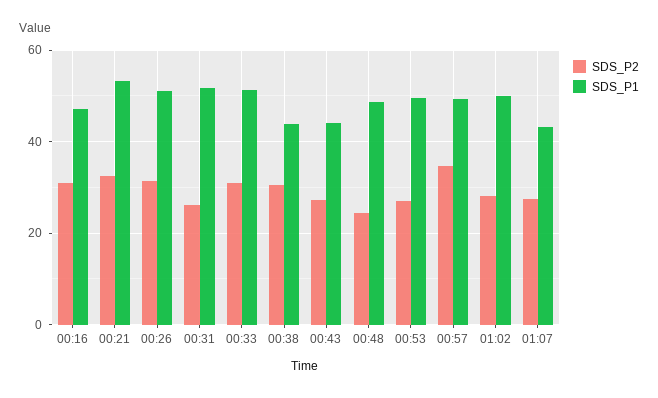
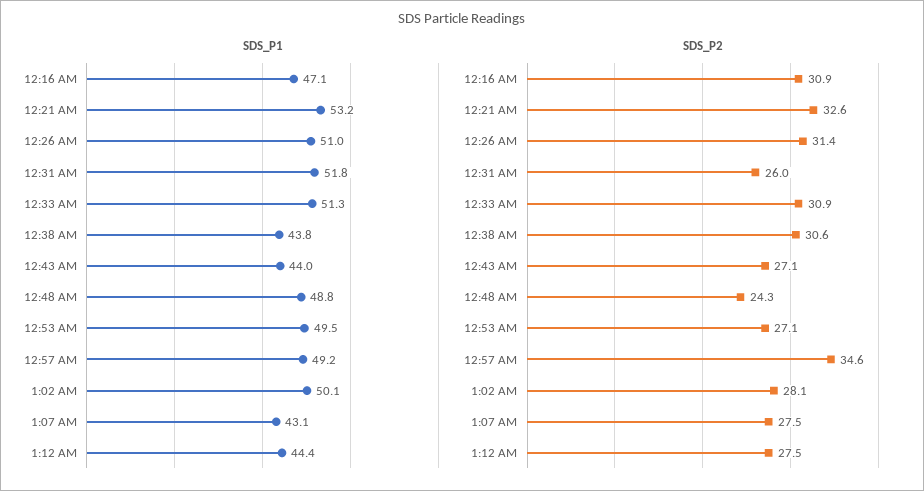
SDS_P1, 1:12 AM: none -> 44.4
SDS_P2, 1:12 AM: none -> 27.5

